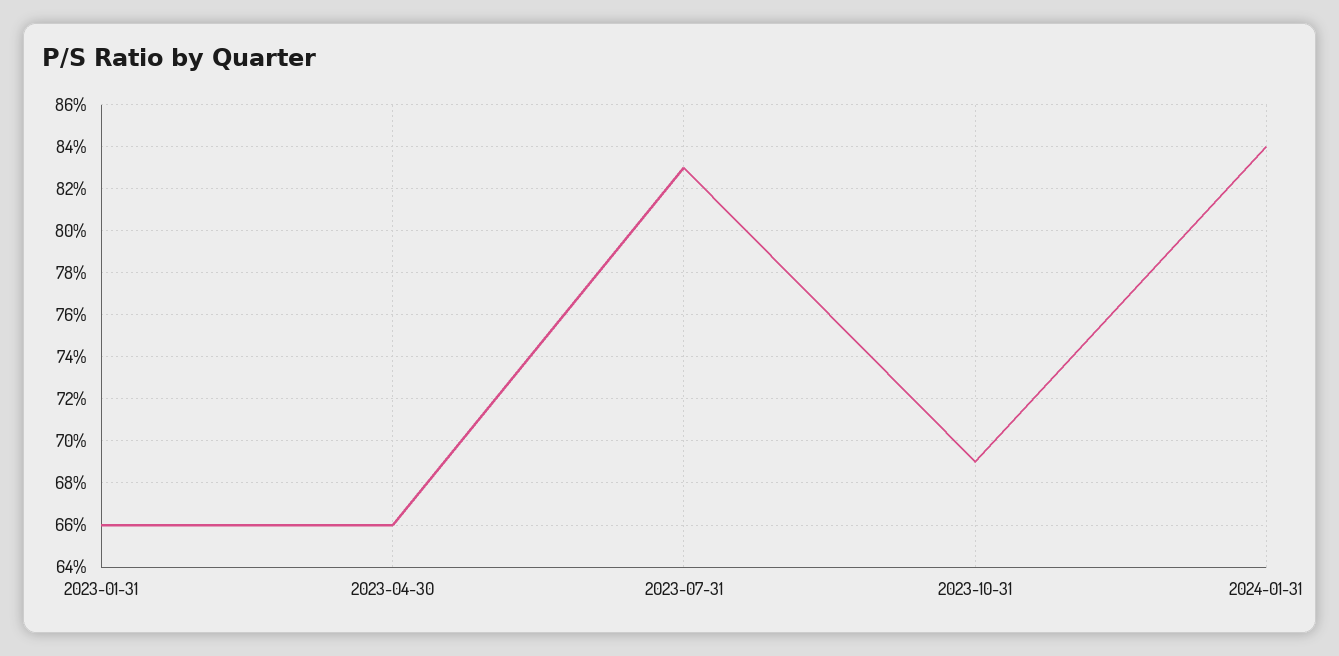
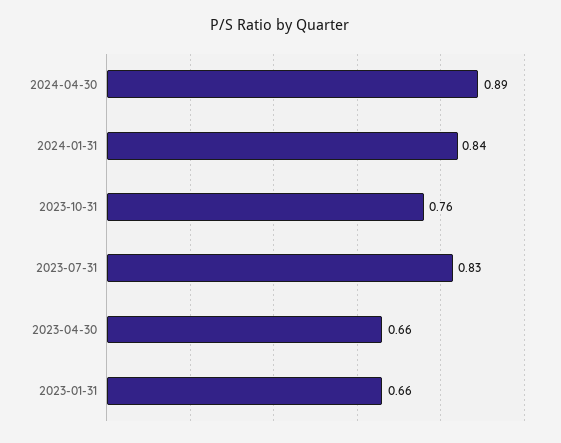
2023-10-31: 0.69 -> 0.76
2024-04-30: none -> 0.89

